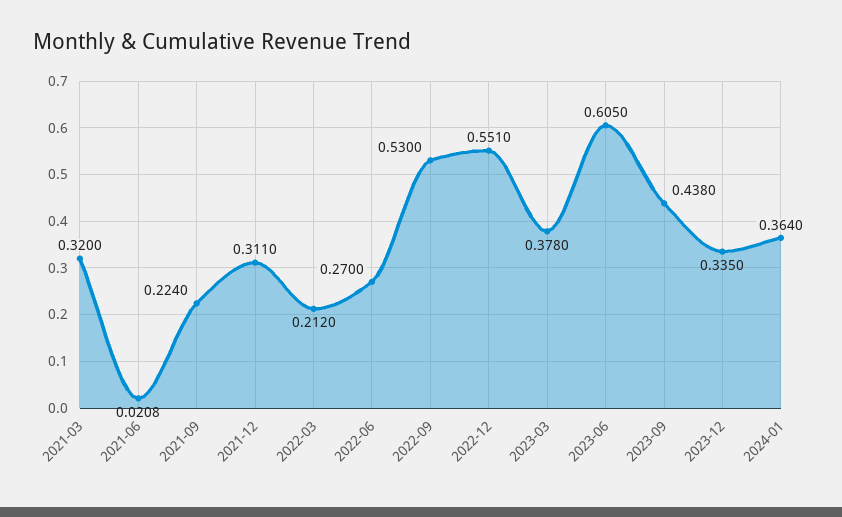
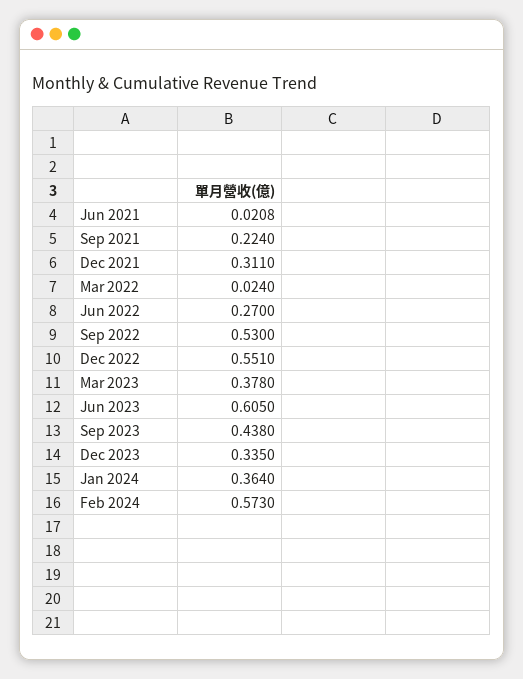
2021-03: 0.32 -> none
2022-03: 0.212 -> 0.024
Feb 2024: none -> 0.573

